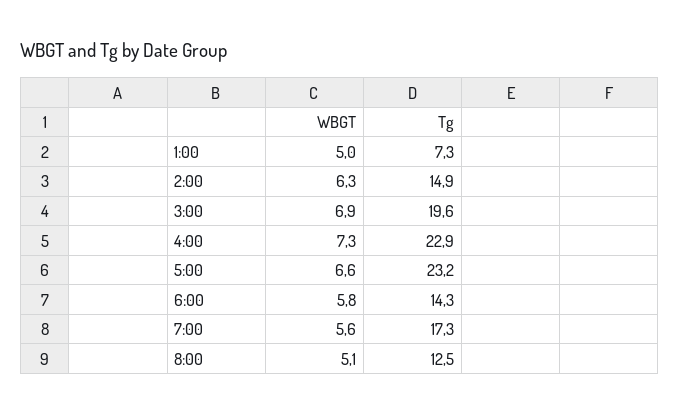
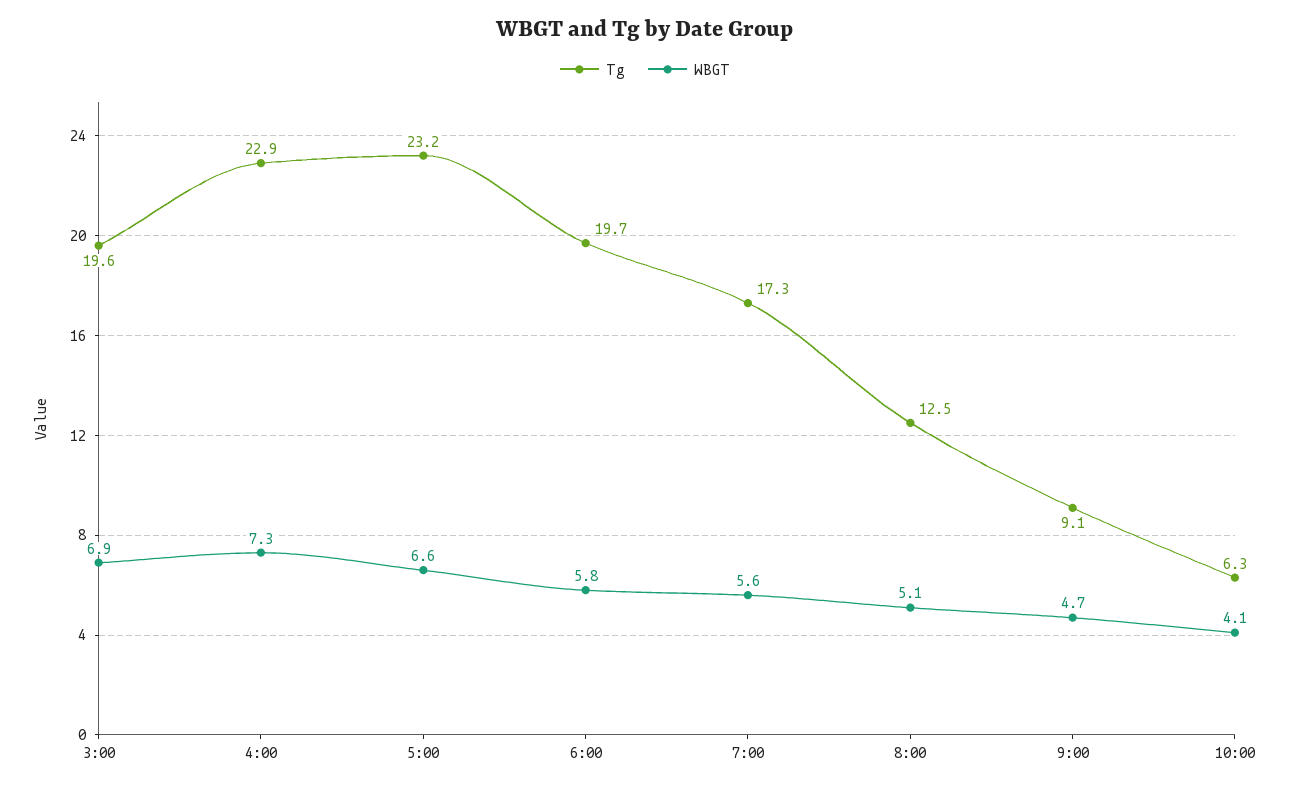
WBGT, 1:00: 5 -> none
Tg, 1:00: 7.3 -> none
WBGT, 2:00: 6.3 -> none
Tg, 2:00: 14.9 -> none
Tg, 6:00: 14.3 -> 19.7
Tg, 9:00: none -> 9.1
WBGT, 9:00: none -> 4.7
Tg, 10:00: none -> 6.3
WBGT, 10:00: none -> 4.1

